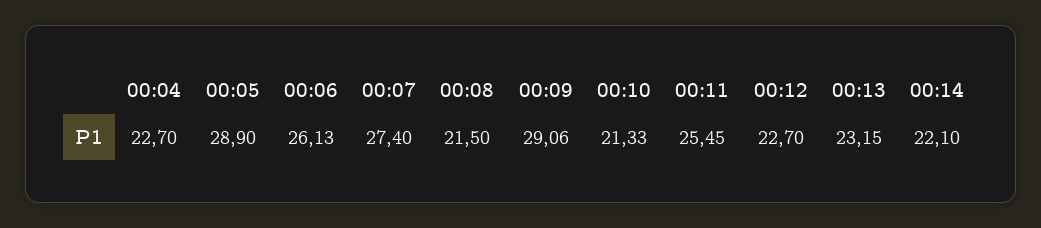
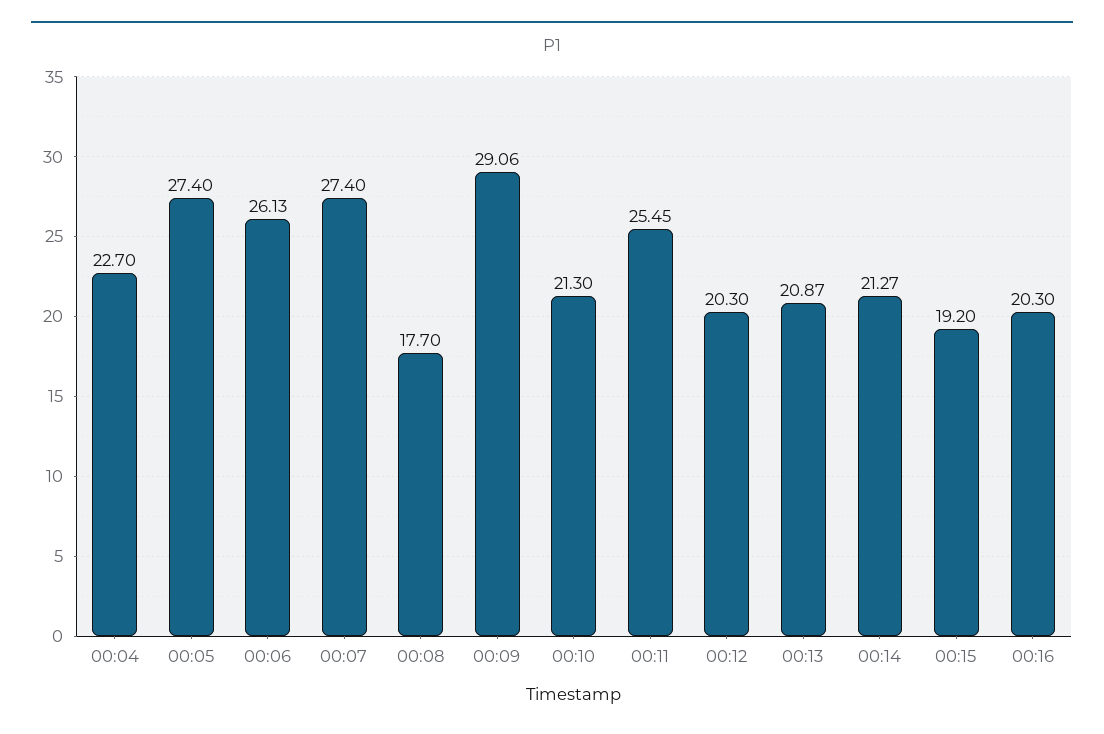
00:05: 28.9 -> 27.4
00:08: 21.5 -> 17.7
00:10: 21.33 -> 21.3
00:12: 22.7 -> 20.3
00:13: 23.15 -> 20.87
00:14: 22.1 -> 21.27
00:15: none -> 19.2
00:16: none -> 20.3

